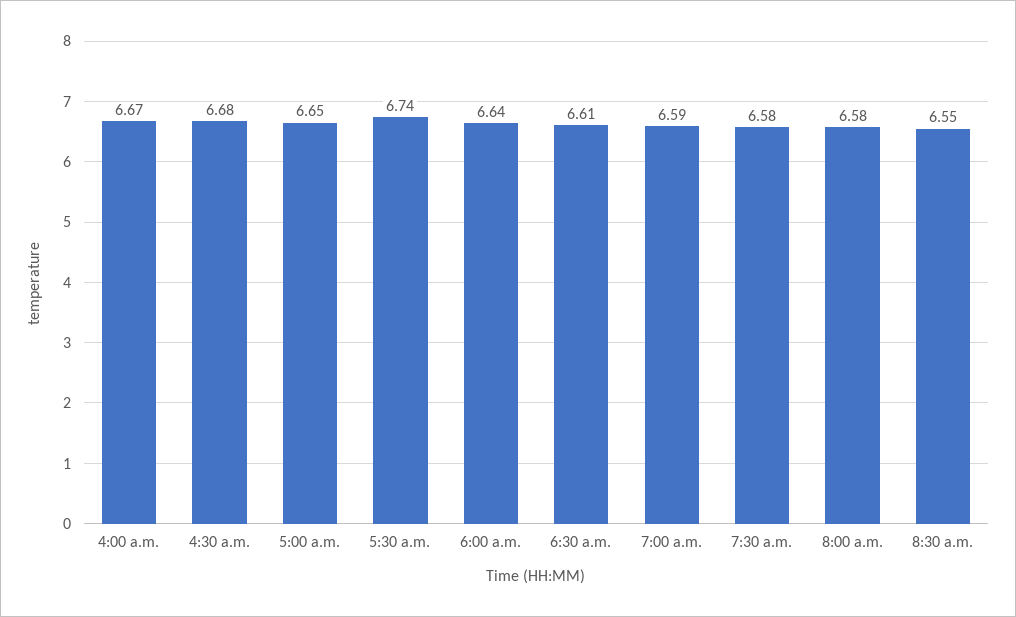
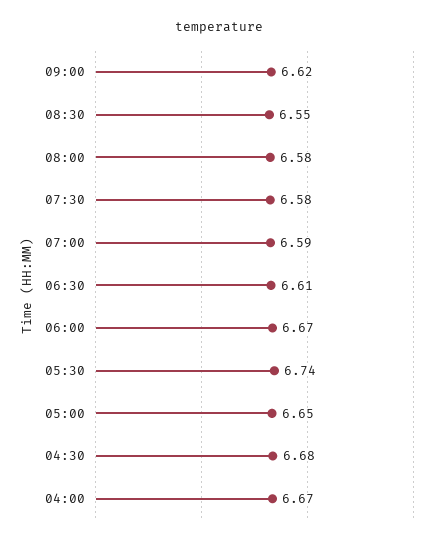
6:00 a.m.: 6.64 -> 6.67
09:00: none -> 6.62

